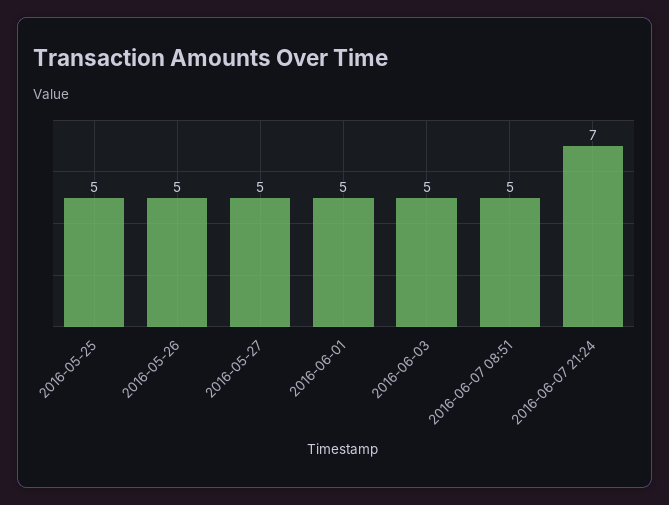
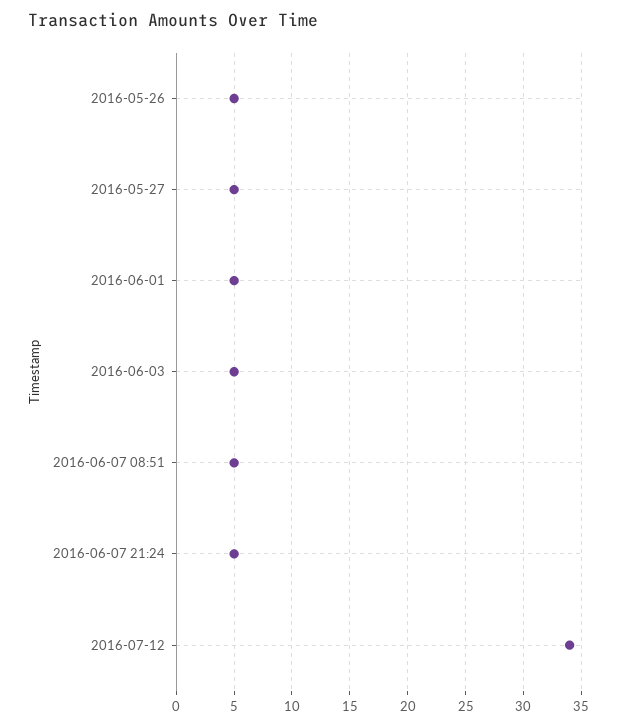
2016-05-25: 5 -> none
2016-06-07 21:24: 7 -> 5
2016-07-12: none -> 34

